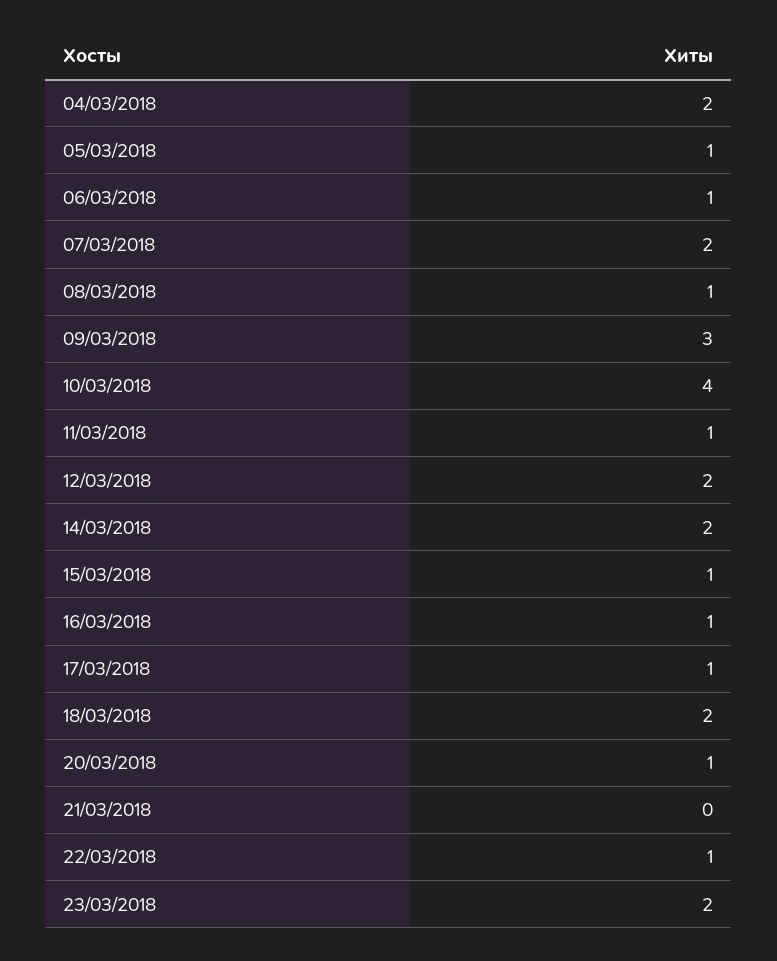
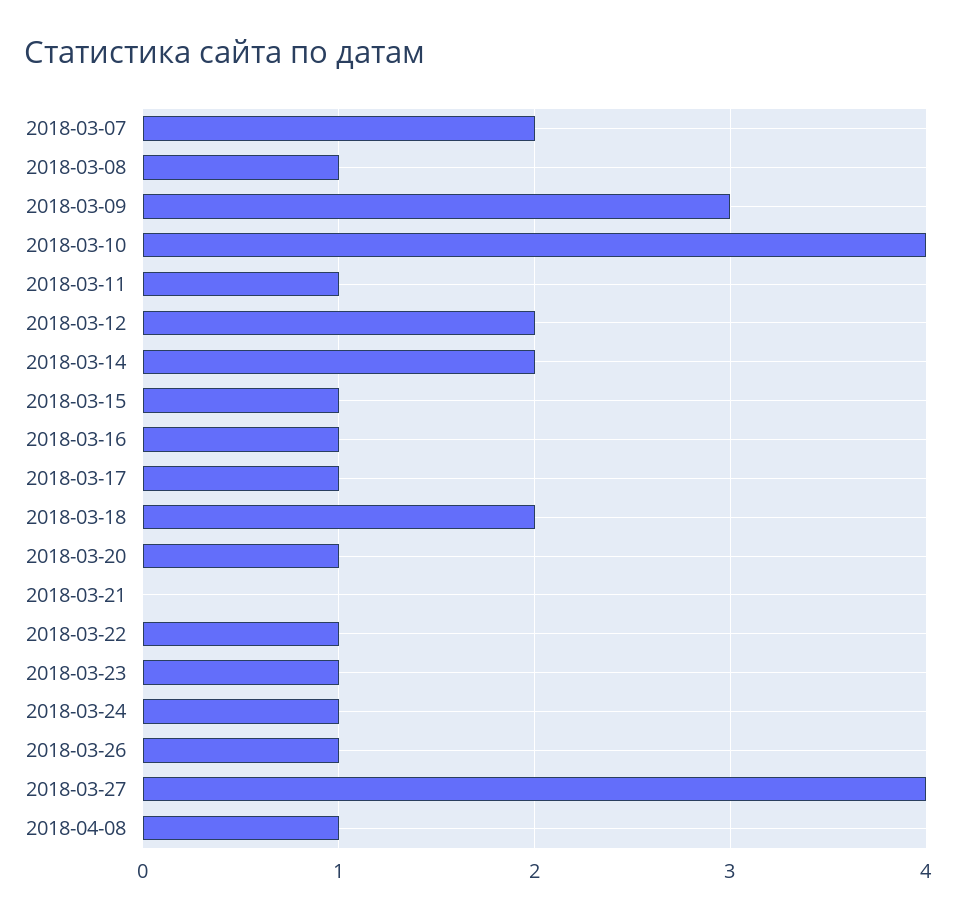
04/03/2018: 2 -> none
05/03/2018: 1 -> none
06/03/2018: 1 -> none
23/03/2018: 2 -> 1
2018-03-24: none -> 1
2018-03-26: none -> 1
2018-03-27: none -> 4
2018-04-08: none -> 1

